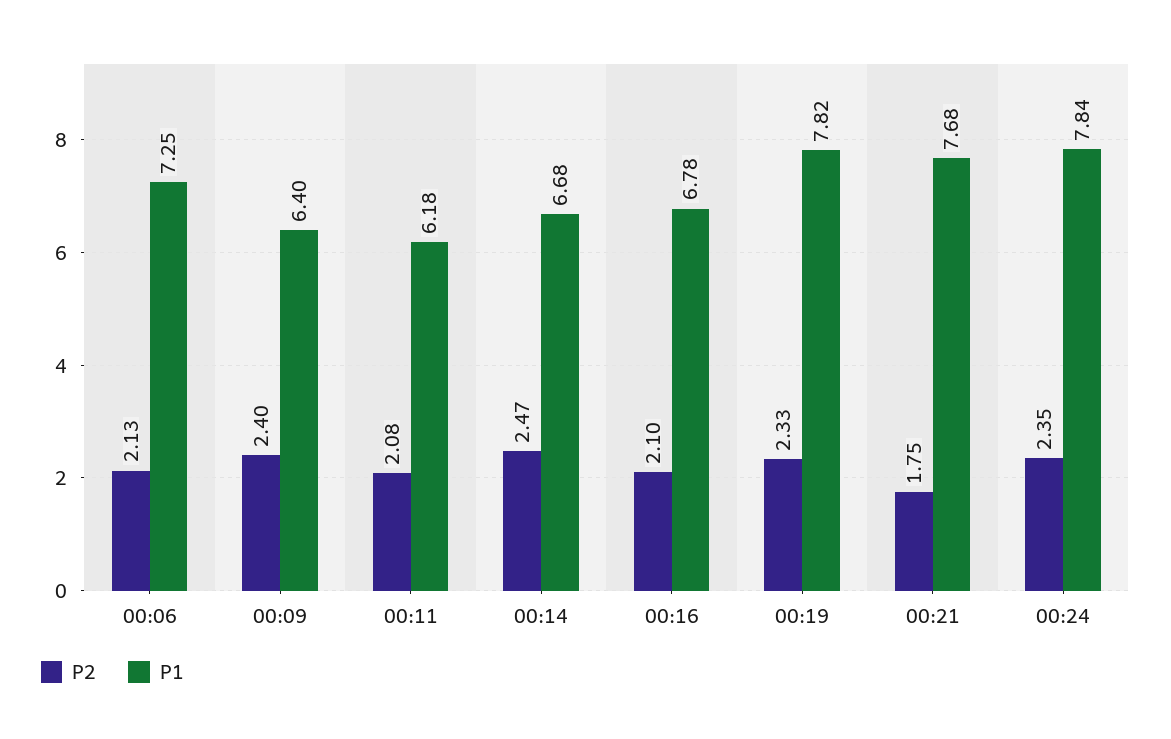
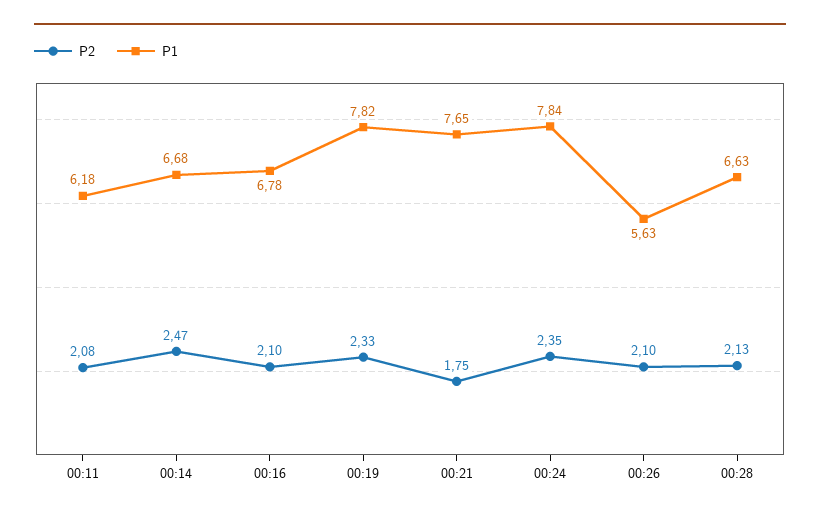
P2, 00:06: 2.13 -> none
P1, 00:06: 7.25 -> none
P2, 00:09: 2.4 -> none
P1, 00:09: 6.4 -> none
P1, 00:21: 7.68 -> 7.65
P2, 00:26: none -> 2.1
P1, 00:26: none -> 5.63
P2, 00:28: none -> 2.13
P1, 00:28: none -> 6.63

